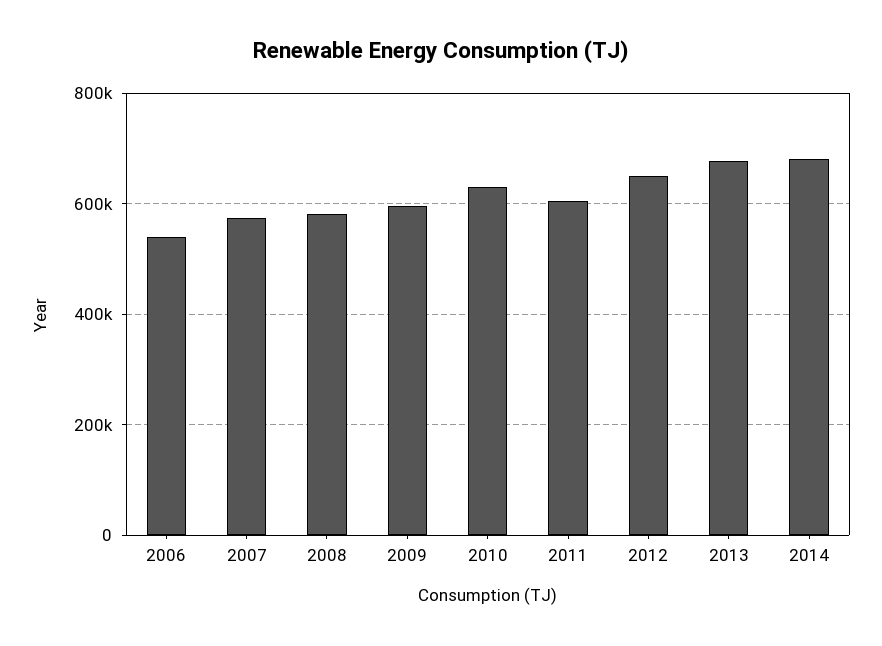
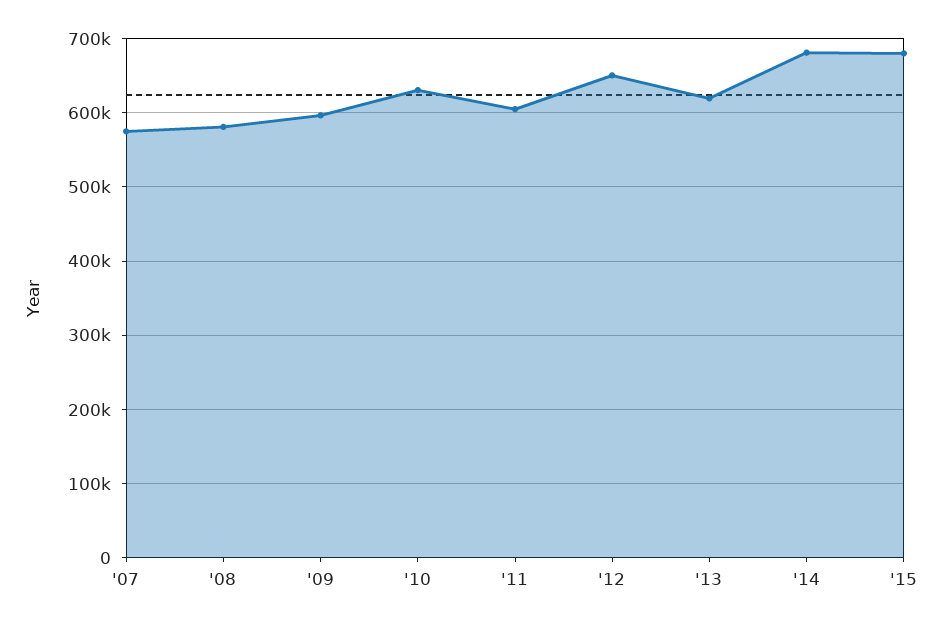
2006: 540000 -> none
2013: 680000 -> 620000
'15: none -> 680000

